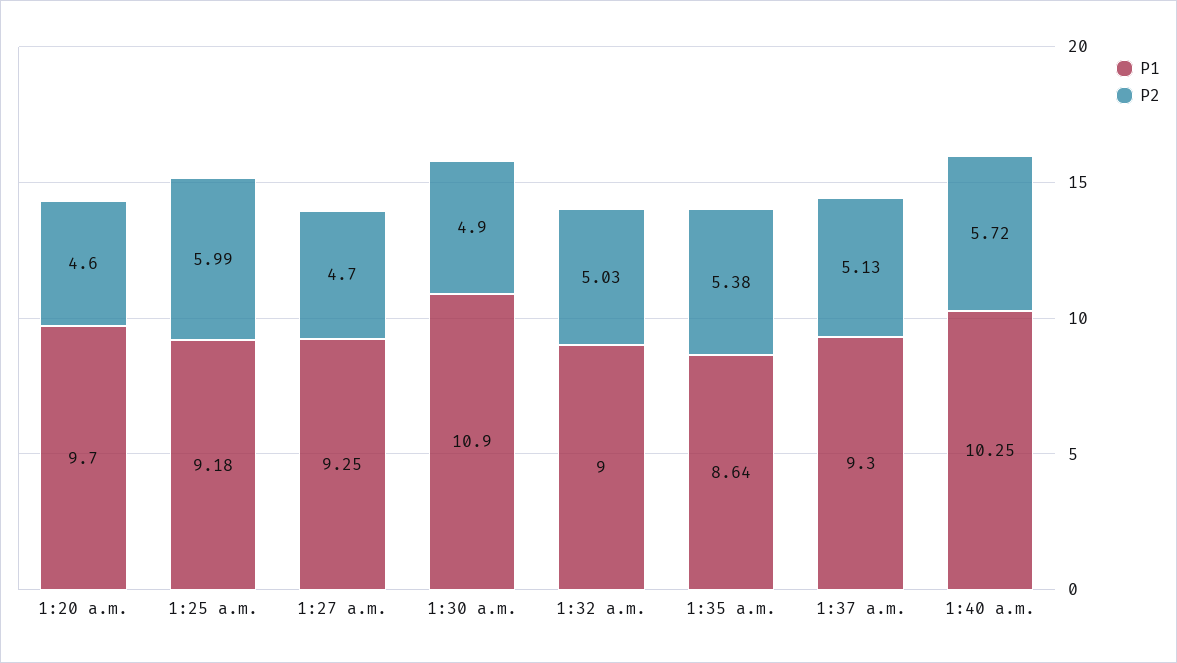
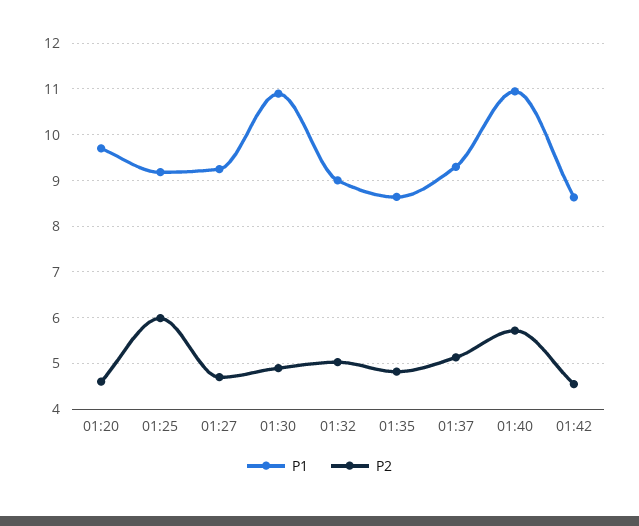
P2, 1:35 a.m.: 5.38 -> 4.8
P1, 1:40 a.m.: 10.25 -> 11
P1, 01:42: none -> 8.6
P2, 01:42: none -> 4.6

